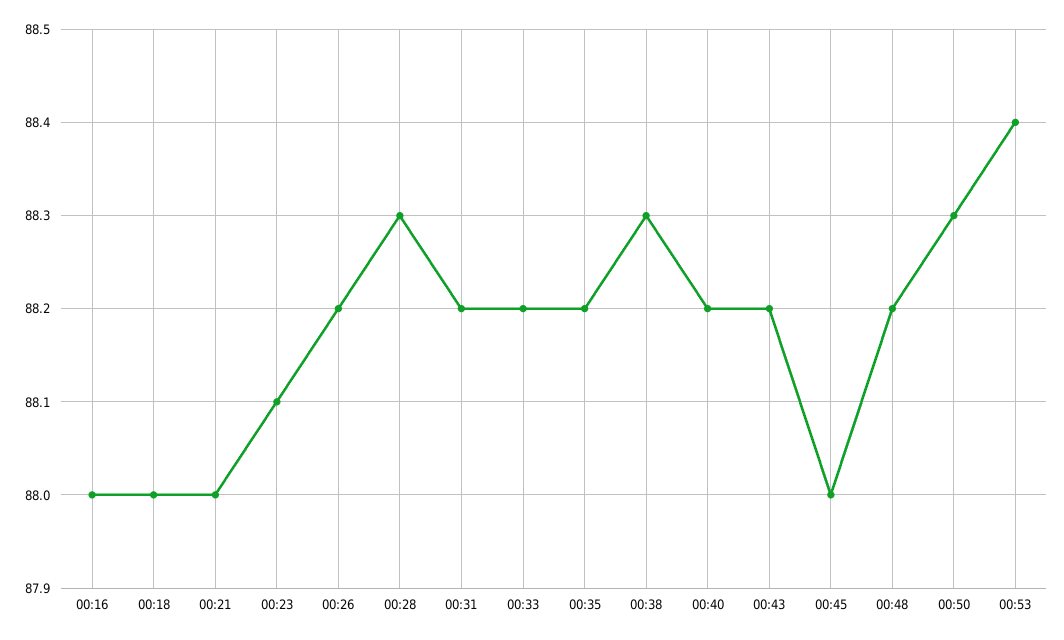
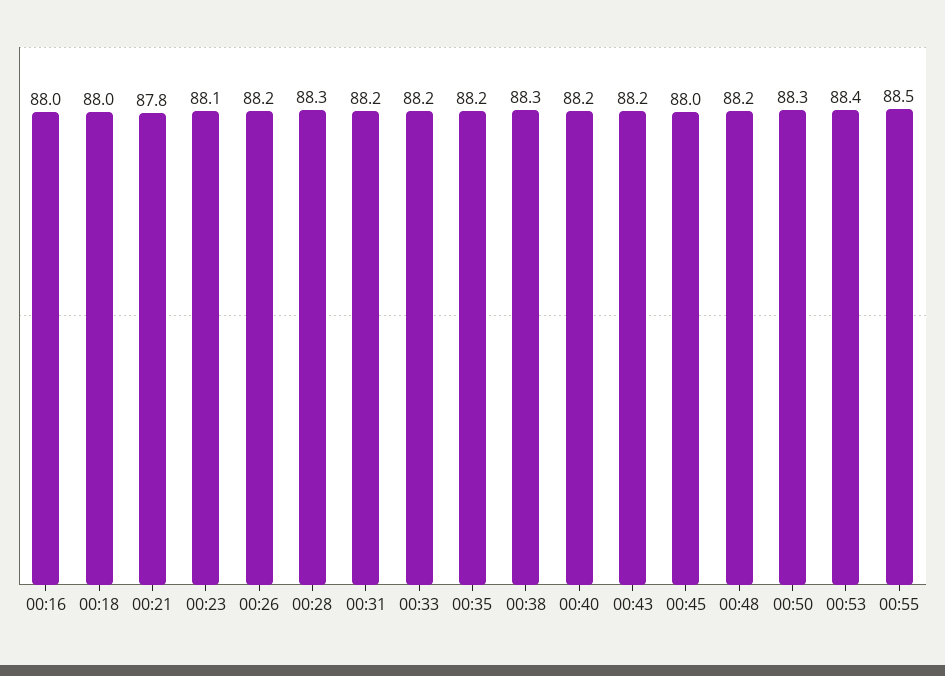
00:21: 88 -> 87.8
00:55: none -> 88.5

